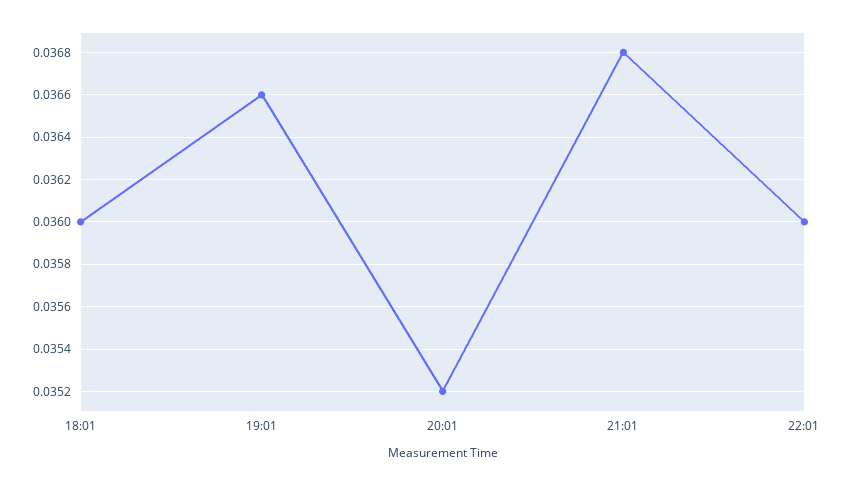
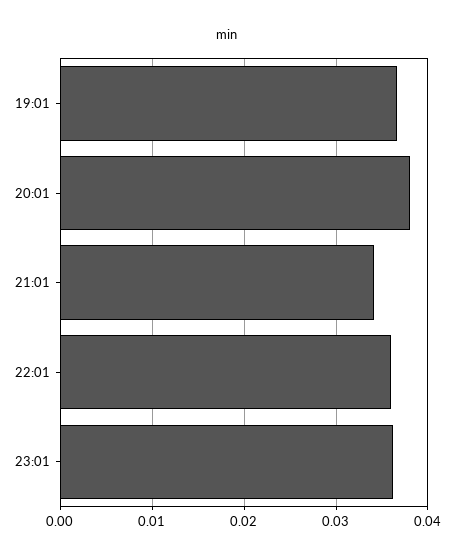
18:01: 0.036 -> none
20:01: 0.0352 -> 0.038
21:01: 0.0368 -> 0.034
23:01: none -> 0.036

